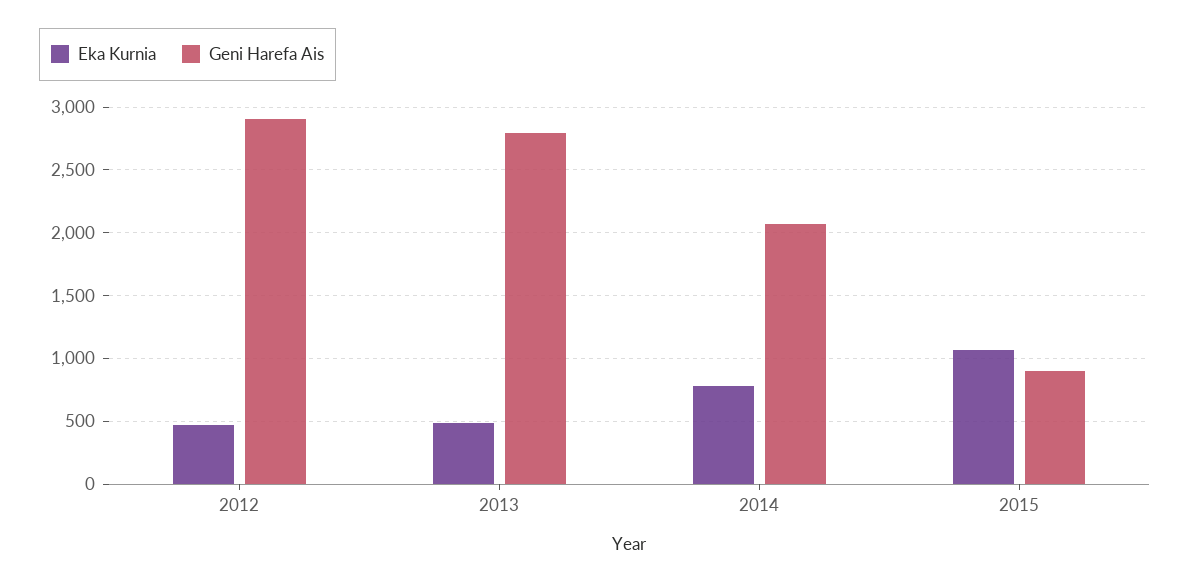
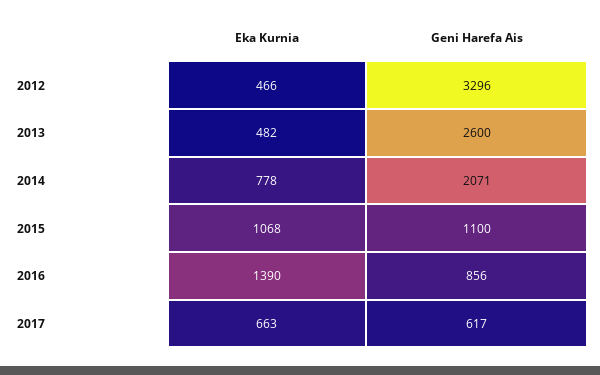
Geni Harefa Ais, 2012: 2900 -> 3296
Geni Harefa Ais, 2013: 2800 -> 2600
Geni Harefa Ais, 2015: 900 -> 1100
Eka Kurnia, 2016: none -> 1390
Geni Harefa Ais, 2016: none -> 856
Eka Kurnia, 2017: none -> 663
Geni Harefa Ais, 2017: none -> 617

